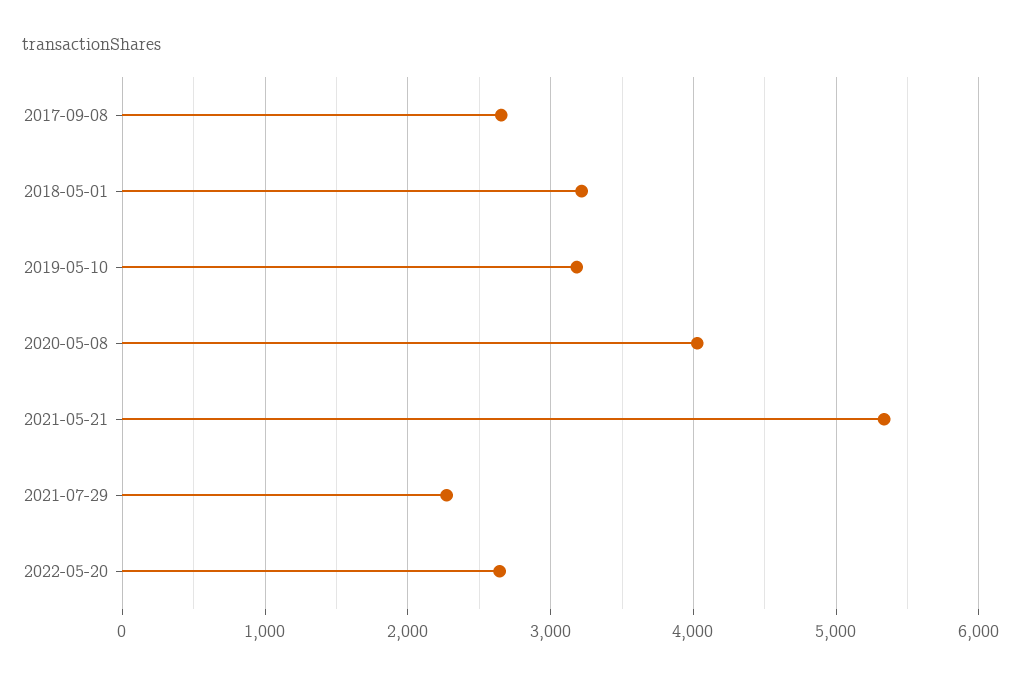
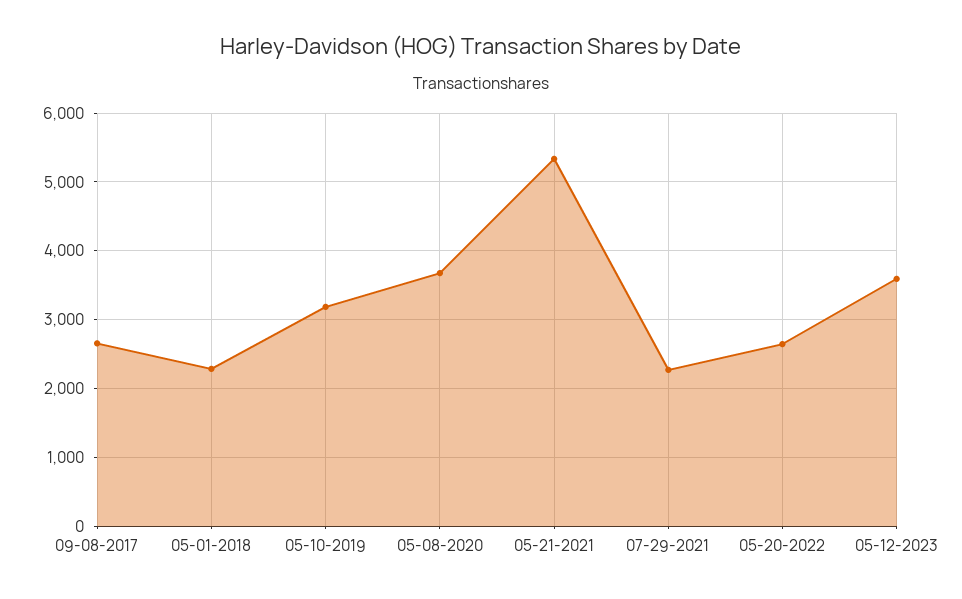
2018-05-01: 3200 -> 2300
2020-05-08: 4000 -> 3700
05-12-2023: none -> 3600

